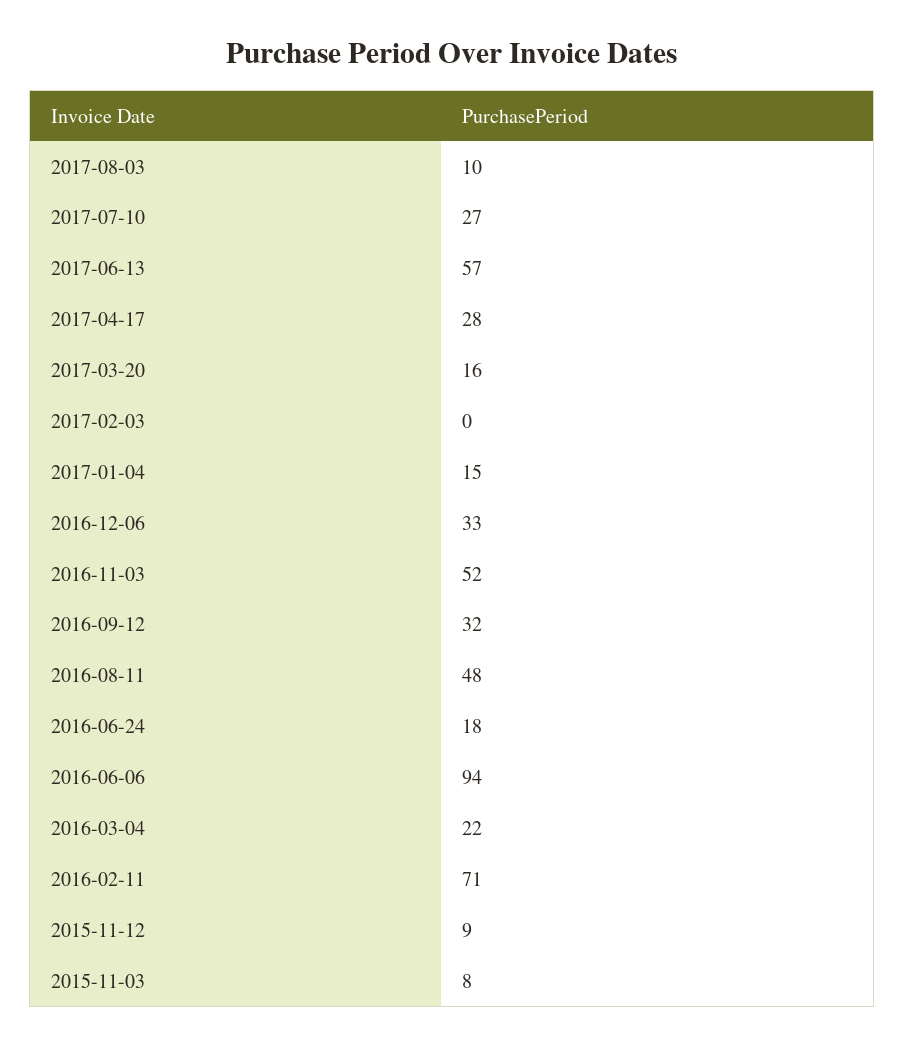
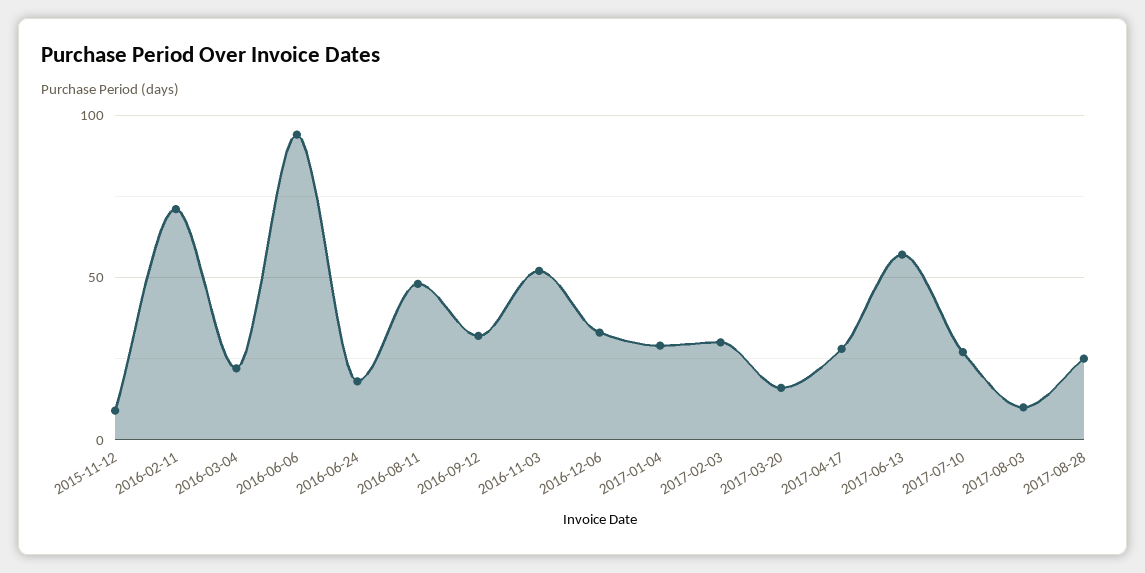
2017-02-03: 0 -> 30
2017-01-04: 15 -> 30
2015-11-03: 8 -> none
2017-08-28: none -> 25

